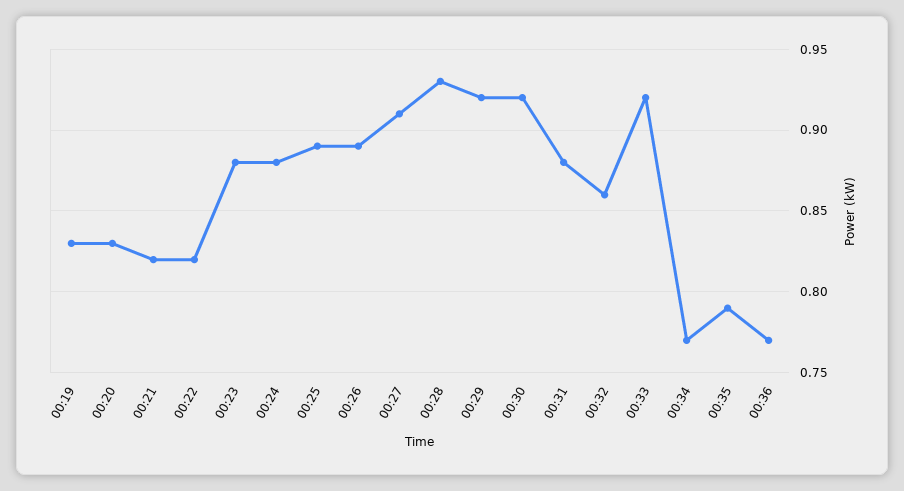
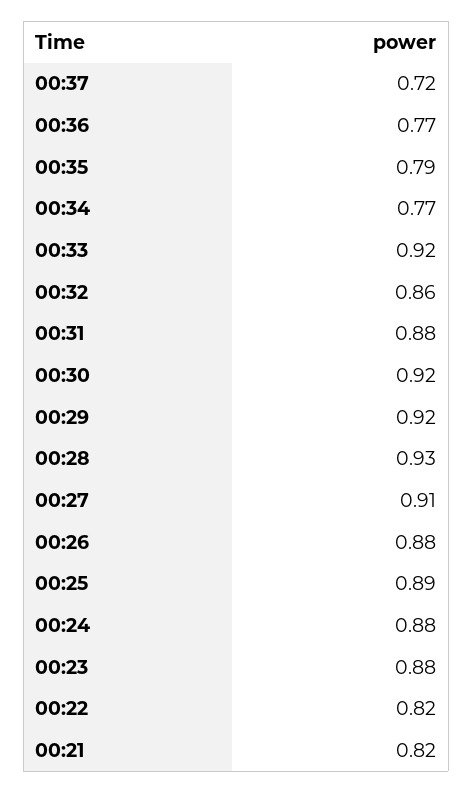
00:19: 0.83 -> none
00:20: 0.83 -> none
00:26: 0.89 -> 0.88
00:37: none -> 0.72

